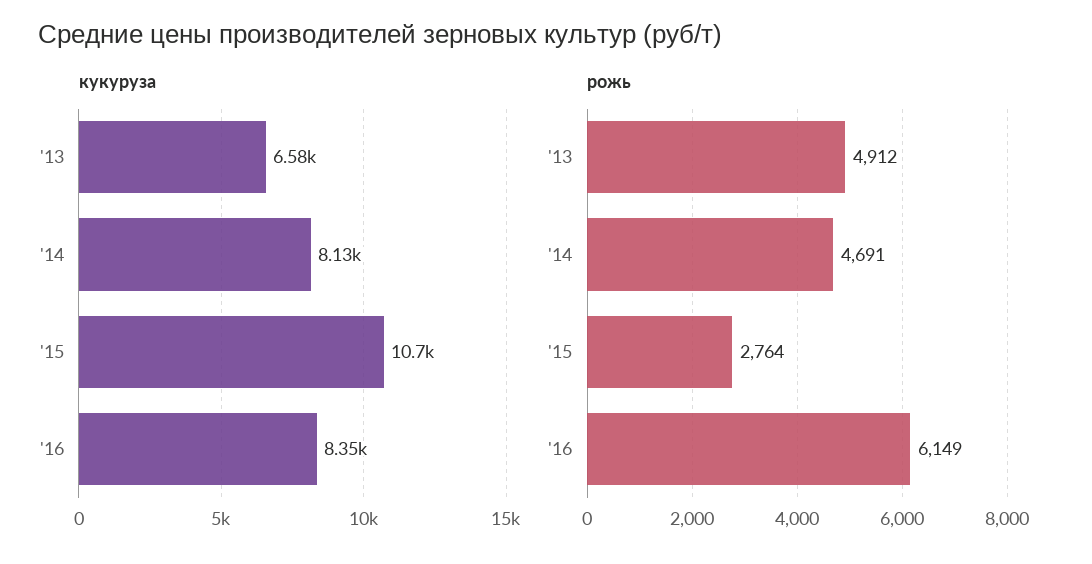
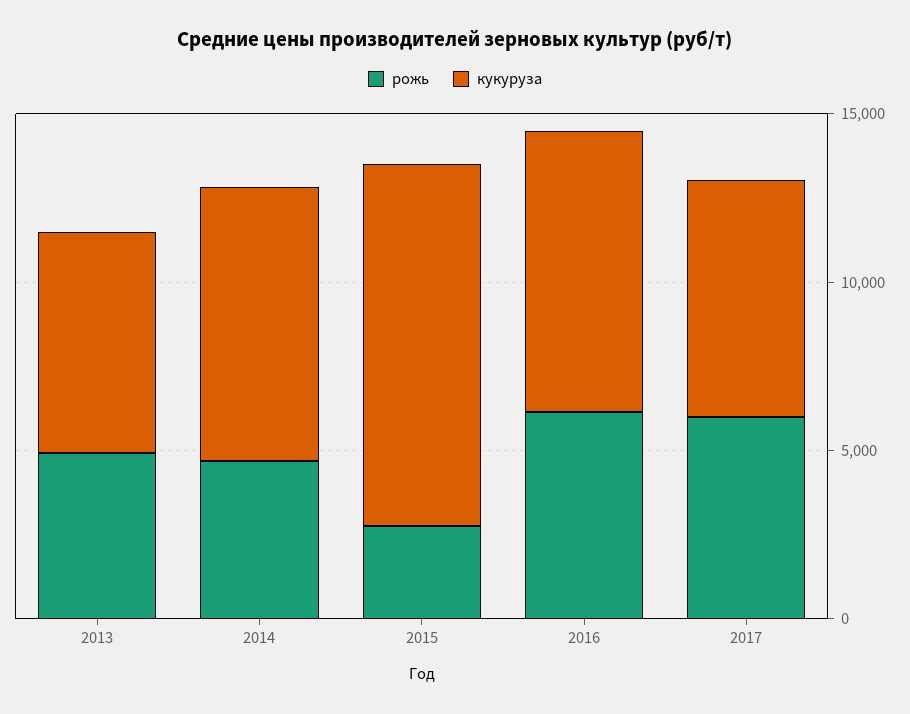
рожь, 2017: none -> 6000
кукуруза, 2017: none -> 7000

